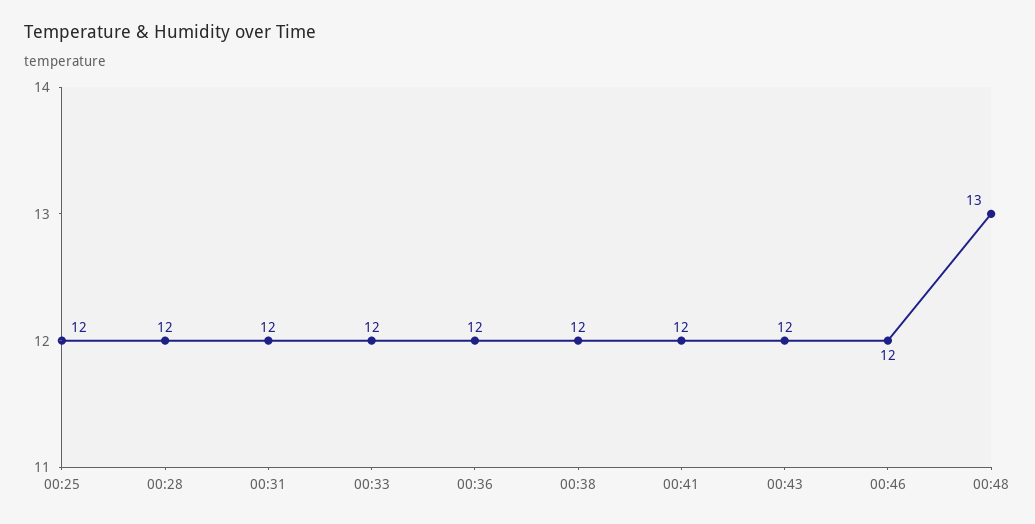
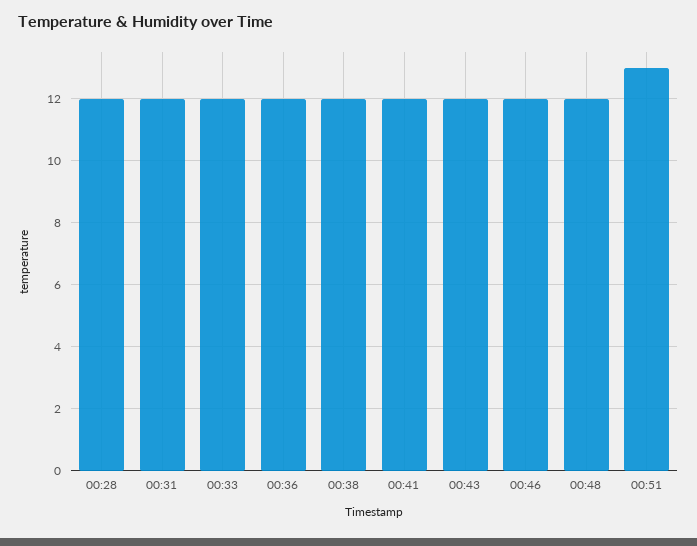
00:25: 12 -> none
00:48: 13 -> 12
00:51: none -> 13

